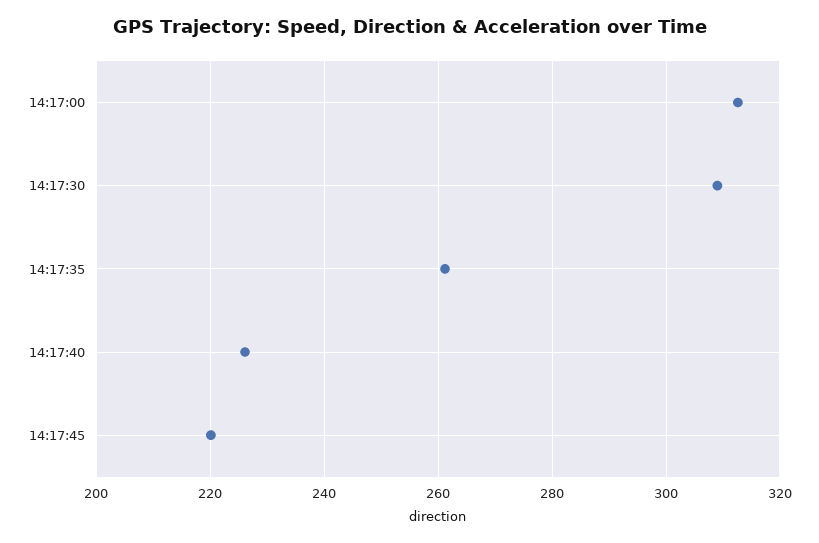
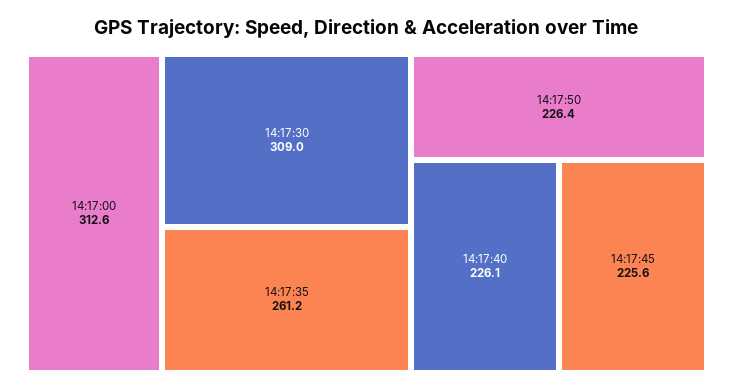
14:17:45: 220 -> 225.6
14:17:50: none -> 226.4

